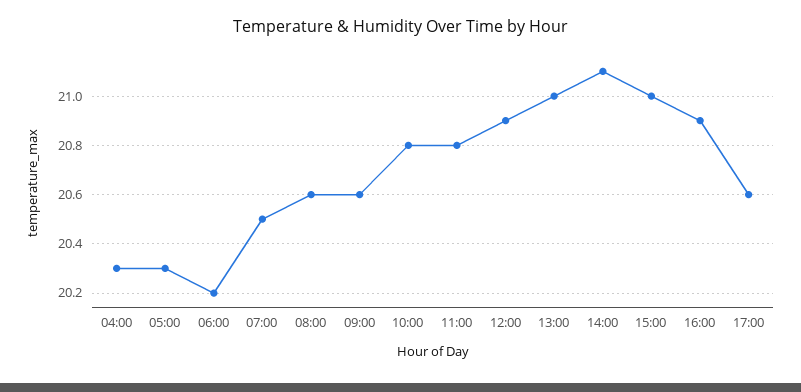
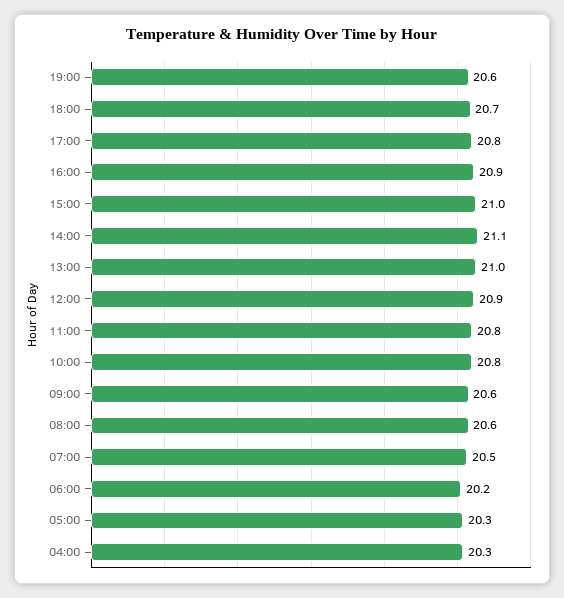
17:00: 20.6 -> 20.8
19:00: none -> 20.6
18:00: none -> 20.7

